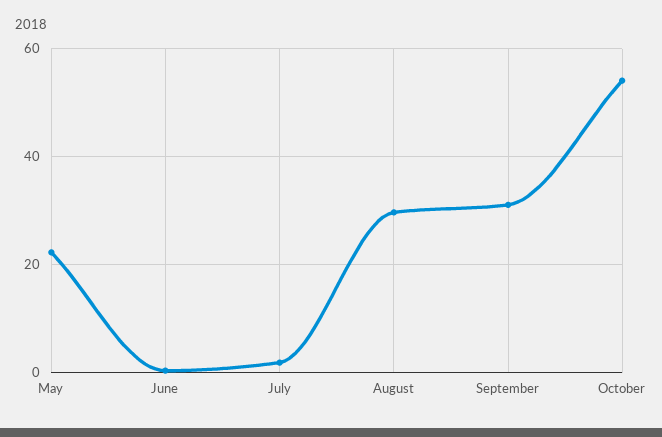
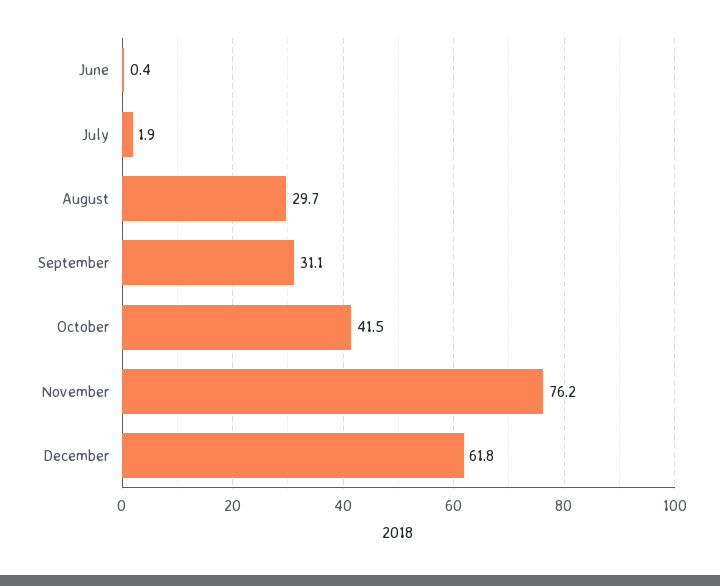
May: 22 -> none
October: 54 -> 41.5
November: none -> 76.2
December: none -> 61.8

